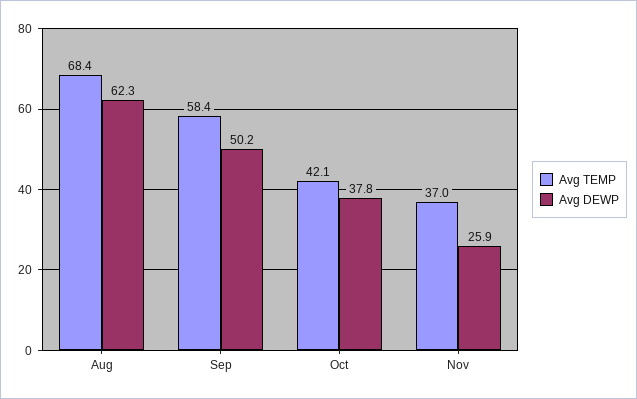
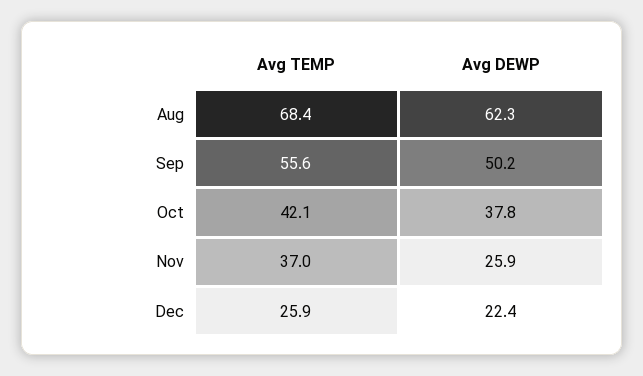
Avg TEMP, Sep: 58.4 -> 55.6
Avg TEMP, Dec: none -> 25.9
Avg DEWP, Dec: none -> 22.4

